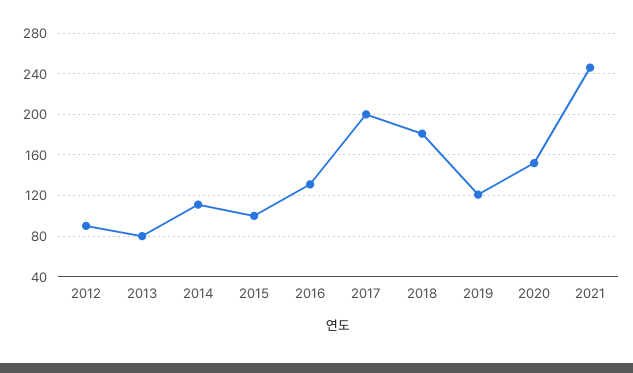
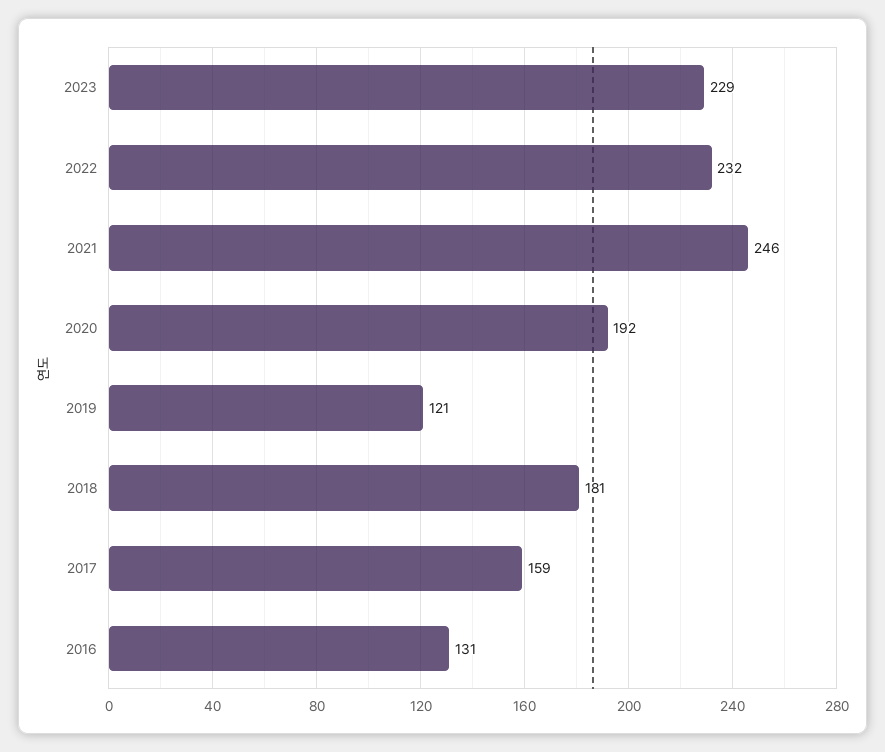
2012: 90 -> none
2013: 80 -> none
2014: 110 -> none
2015: 100 -> none
2017: 200 -> 159
2020: 150 -> 192
2023: none -> 229
2022: none -> 232

